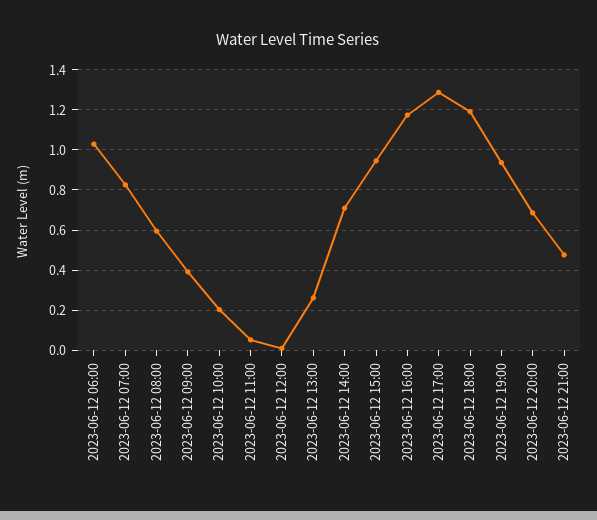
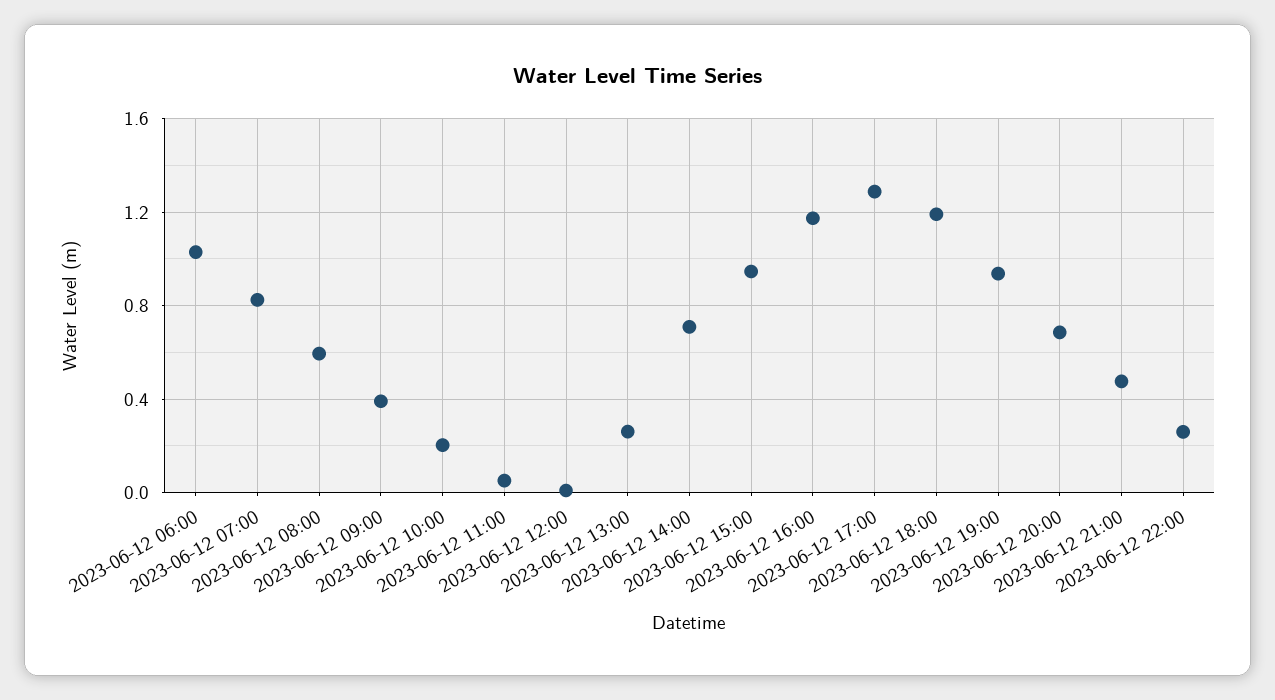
2023-06-12 22:00: none -> 0.25

